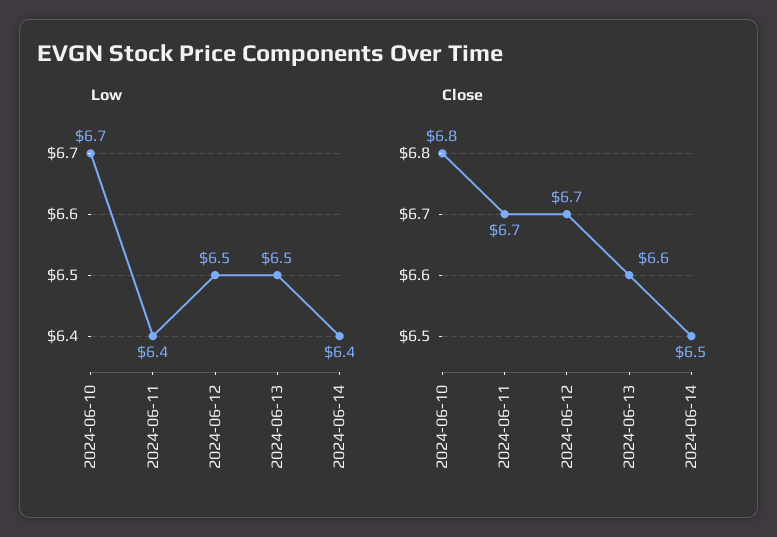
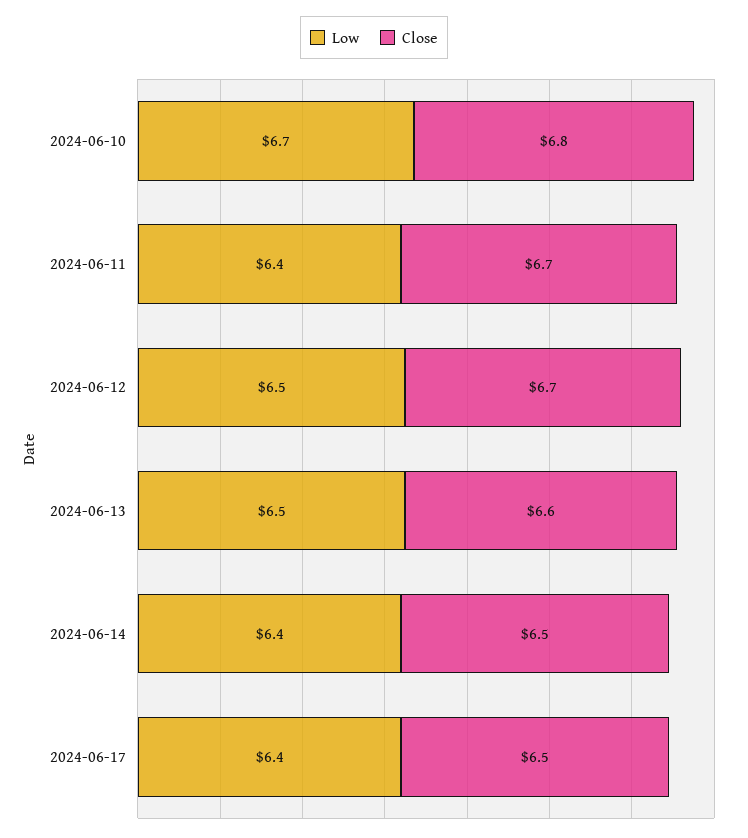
Low, 2024-06-17: none -> 6.4
Close, 2024-06-17: none -> 6.5

